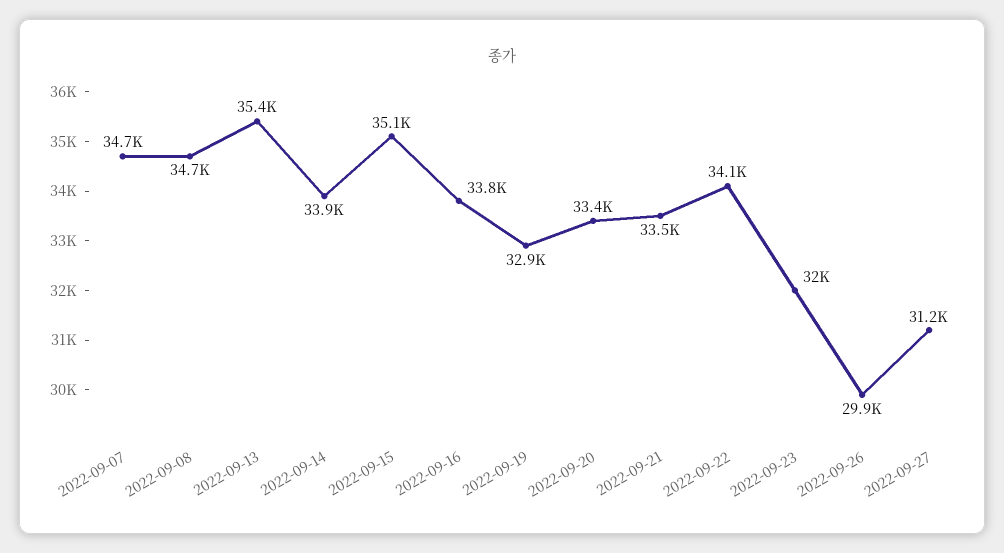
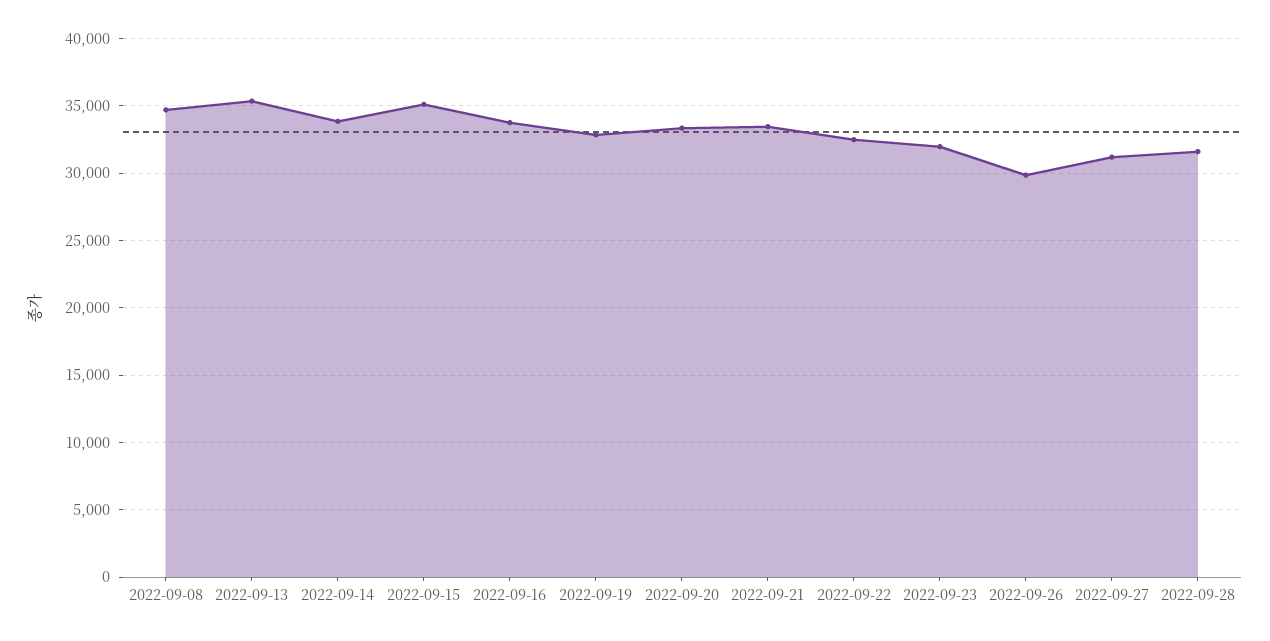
2022-09-07: 34700 -> none
2022-09-22: 34100 -> 32500
2022-09-28: none -> 31500

